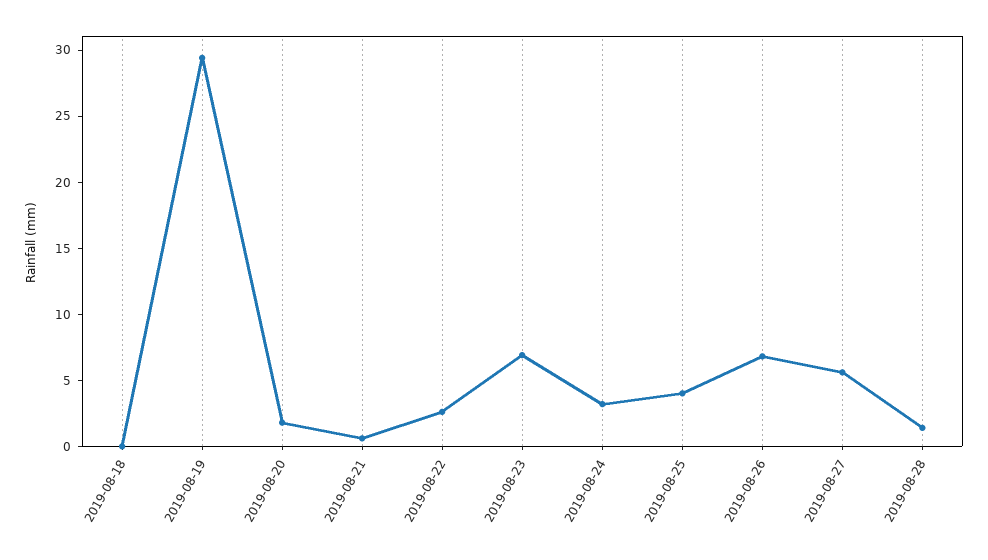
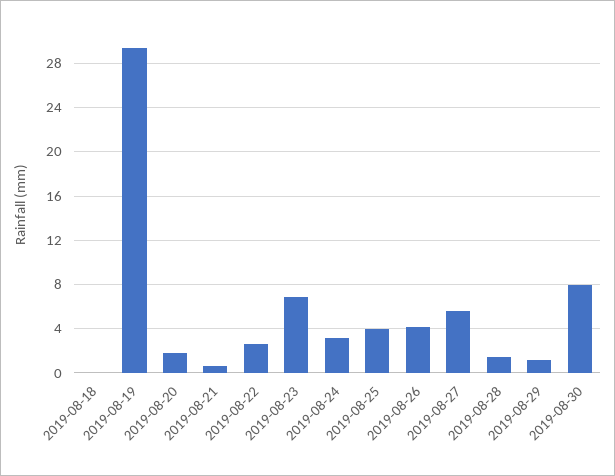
2019-08-26: 7 -> 4
2019-08-29: none -> 1
2019-08-30: none -> 8

